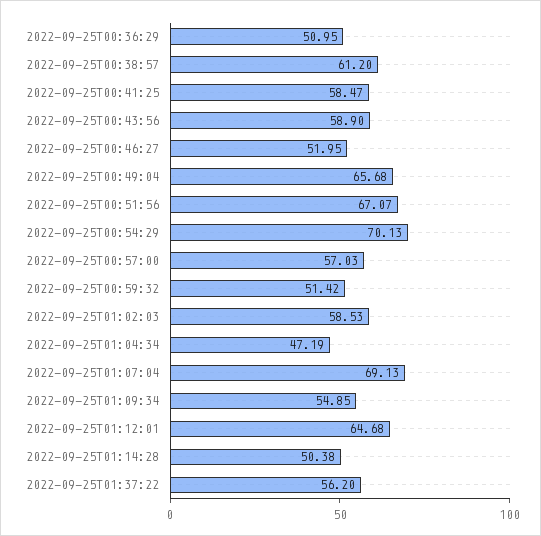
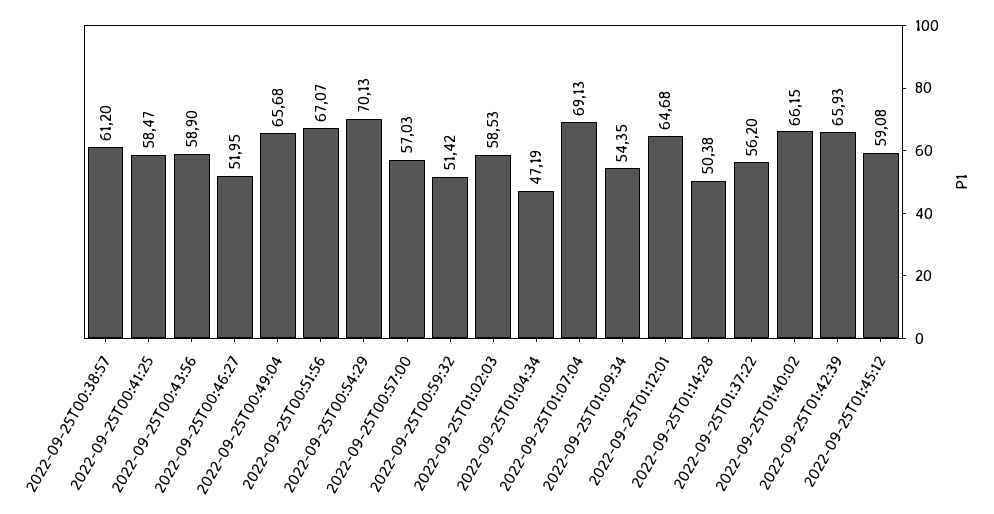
2022-09-25T00:36:29: 50.95 -> none
2022-09-25T01:09:34: 54.85 -> 54.35
2022-09-25T01:40:02: none -> 66.15
2022-09-25T01:42:39: none -> 65.93
2022-09-25T01:45:12: none -> 59.08

